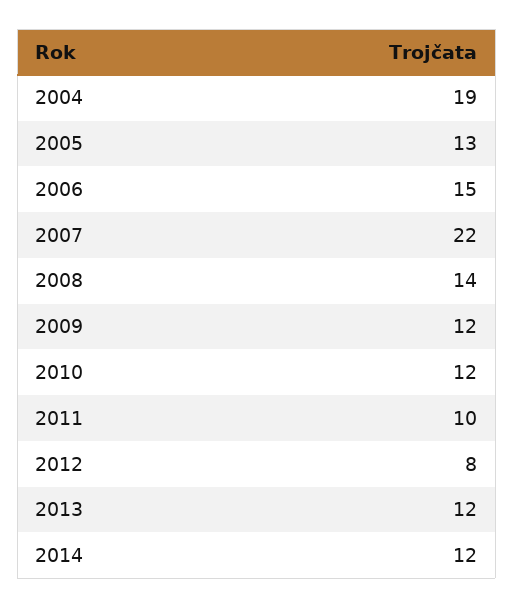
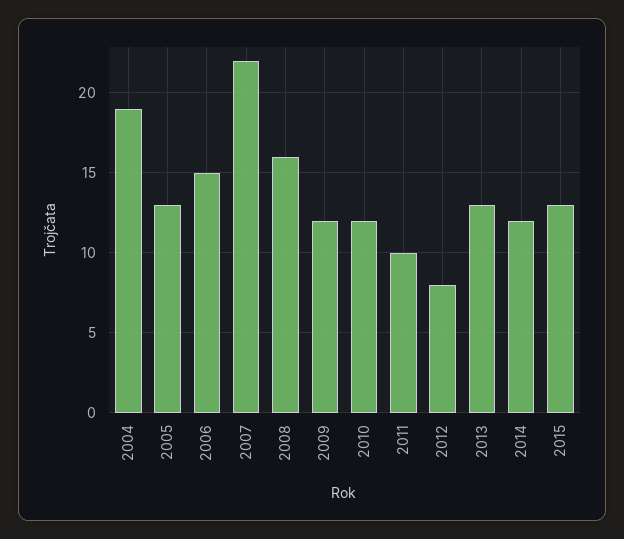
2008: 14 -> 16
2013: 12 -> 13
2015: none -> 13

